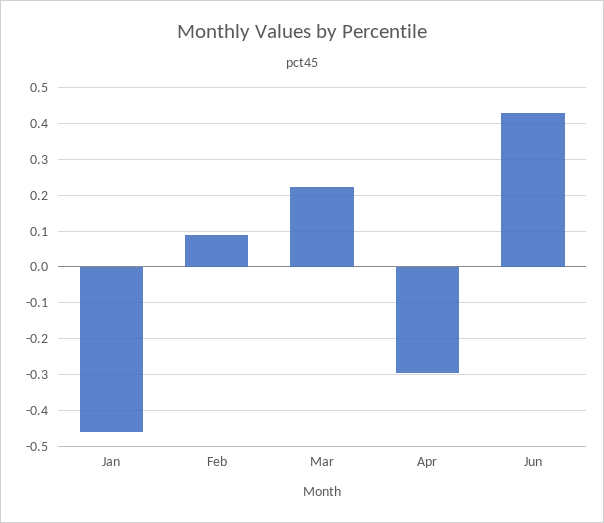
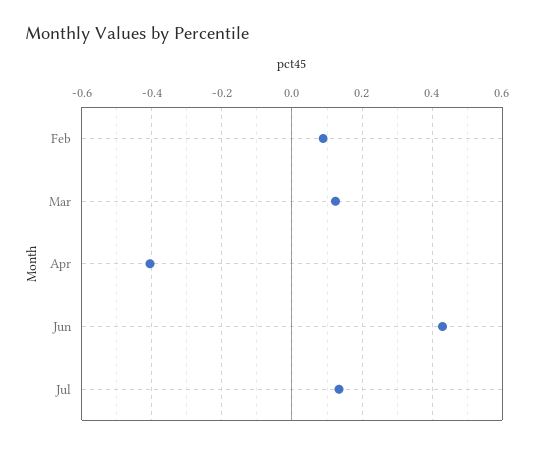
Jan: -0.46 -> none
Mar: 0.22 -> 0.12
Apr: -0.3 -> -0.4
Jul: none -> 0.14

